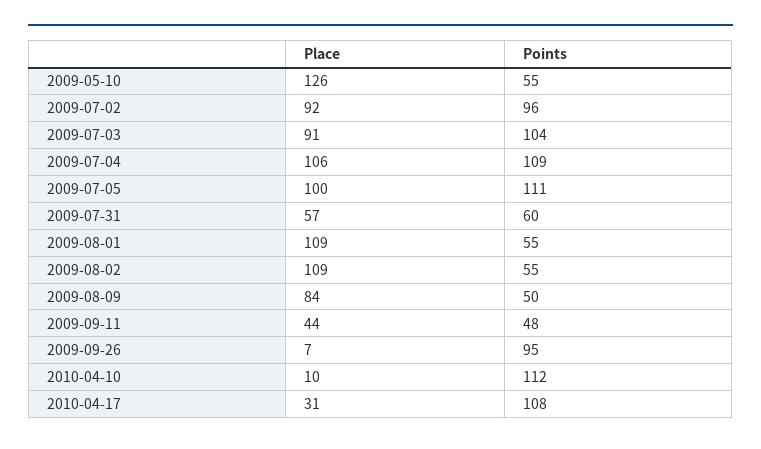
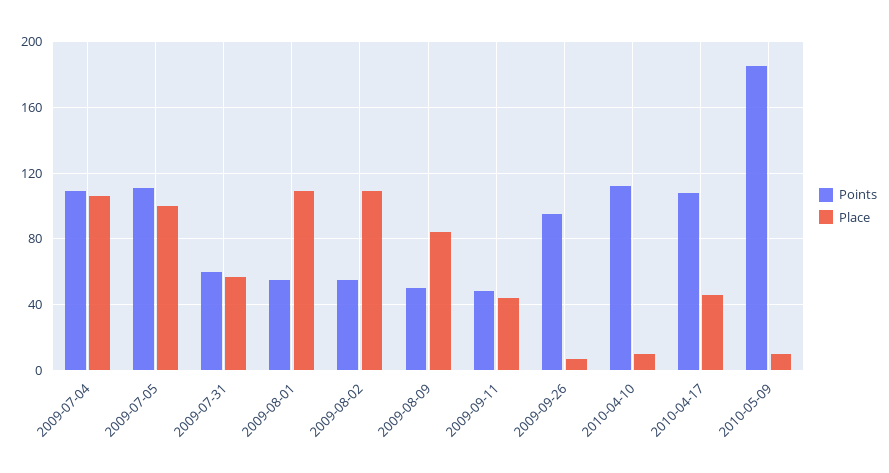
Place, 2009-05-10: 126 -> none
Points, 2009-05-10: 55 -> none
Place, 2009-07-02: 92 -> none
Points, 2009-07-02: 96 -> none
Place, 2009-07-03: 91 -> none
Points, 2009-07-03: 104 -> none
Place, 2010-04-17: 31 -> 45
Points, 2010-05-09: none -> 185
Place, 2010-05-09: none -> 10

